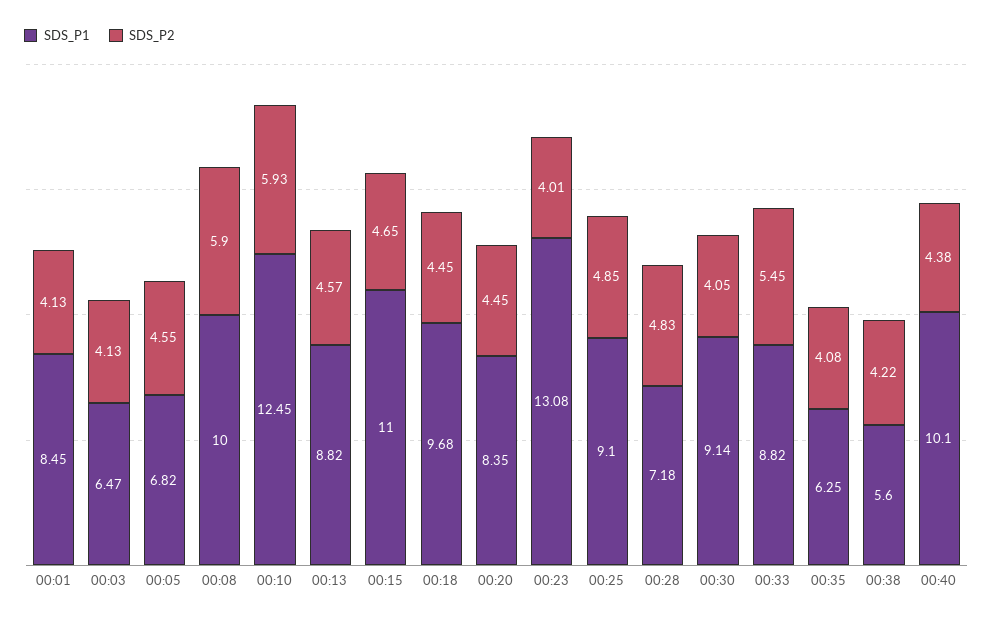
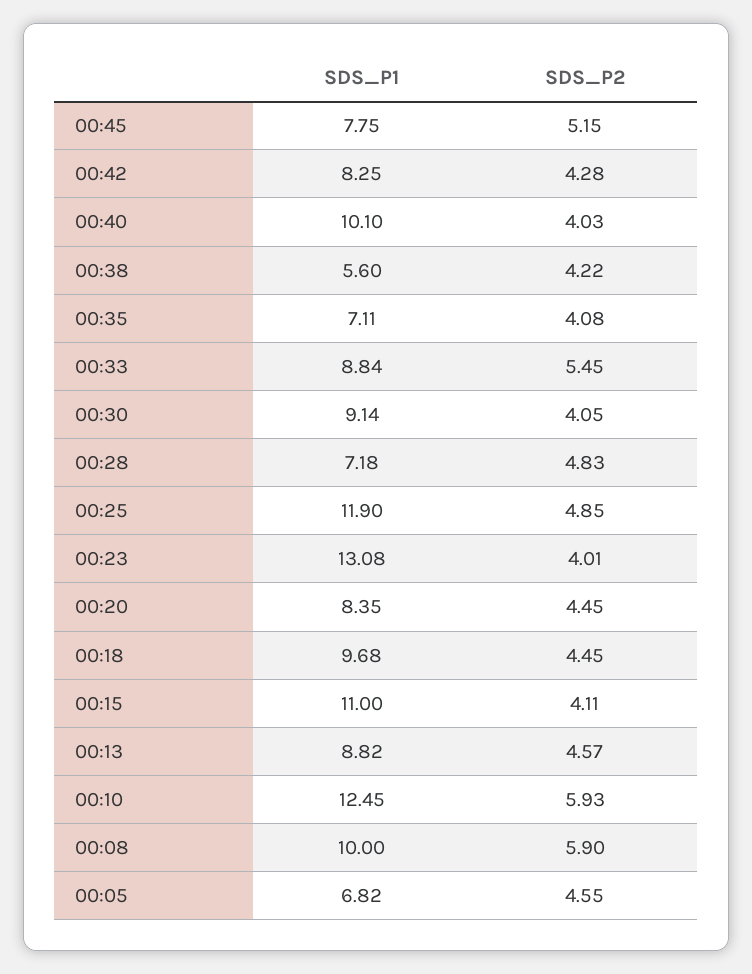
SDS_P1, 00:01: 8.45 -> none
SDS_P2, 00:01: 4.13 -> none
SDS_P1, 00:03: 6.47 -> none
SDS_P2, 00:03: 4.13 -> none
SDS_P2, 00:15: 4.65 -> 4.11
SDS_P1, 00:25: 9.1 -> 11.9
SDS_P1, 00:33: 8.82 -> 8.84
SDS_P1, 00:35: 6.25 -> 7.11
SDS_P2, 00:40: 4.38 -> 4.03
SDS_P1, 00:45: none -> 7.75
SDS_P2, 00:45: none -> 5.15
SDS_P1, 00:42: none -> 8.25
SDS_P2, 00:42: none -> 4.28

